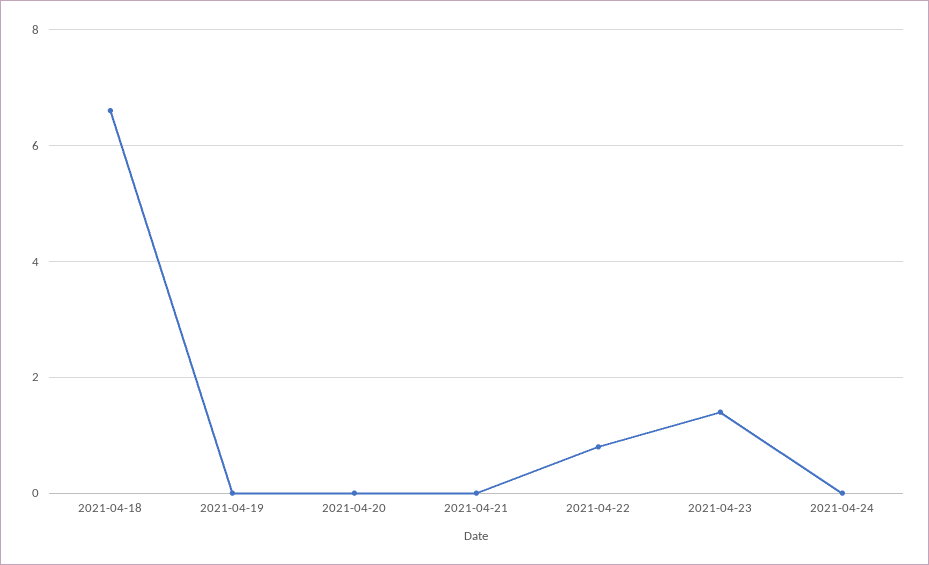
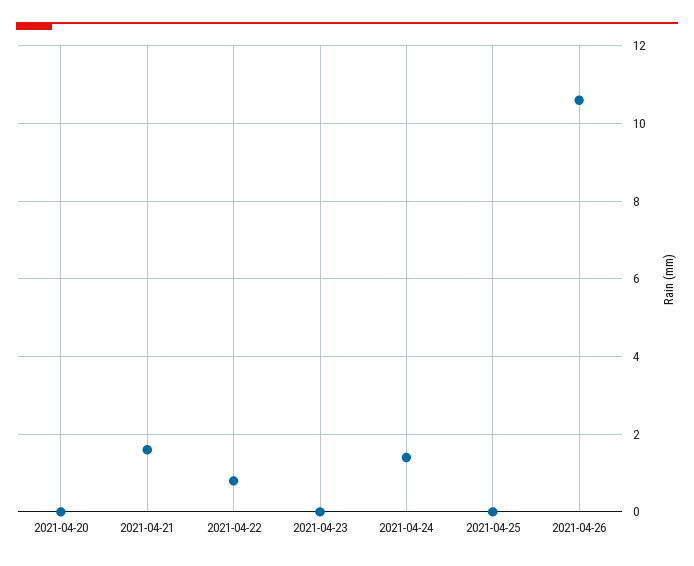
2021-04-18: 6.5 -> none
2021-04-19: 0 -> none
2021-04-21: 0 -> 1.5
2021-04-23: 1.5 -> 0
2021-04-24: 0 -> 1.5
2021-04-25: none -> 0
2021-04-26: none -> 10.5

